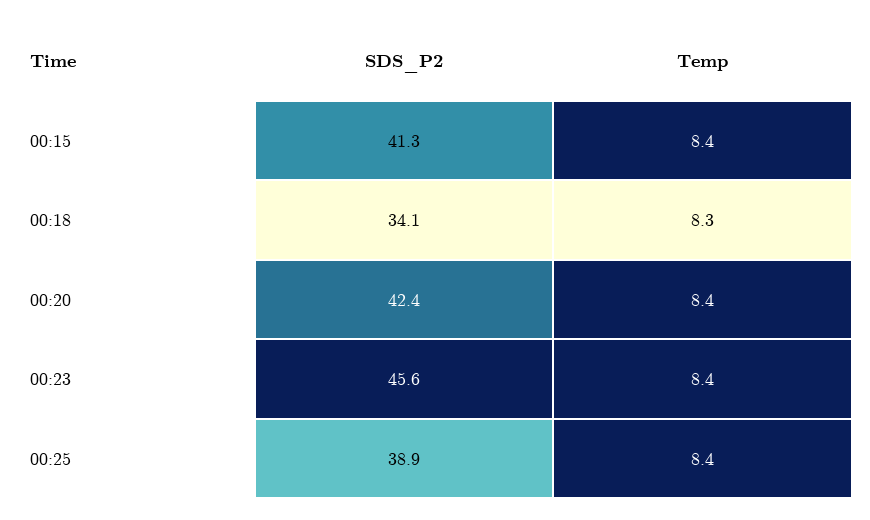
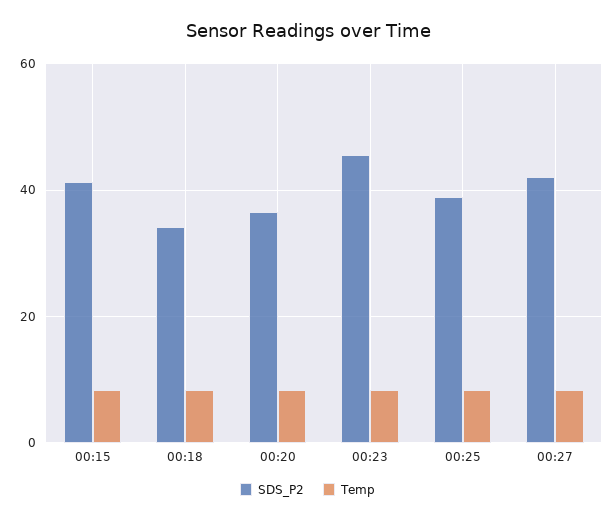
SDS_P2, 00:20: 42.4 -> 36
SDS_P2, 00:27: none -> 42
Temp, 00:27: none -> 8

